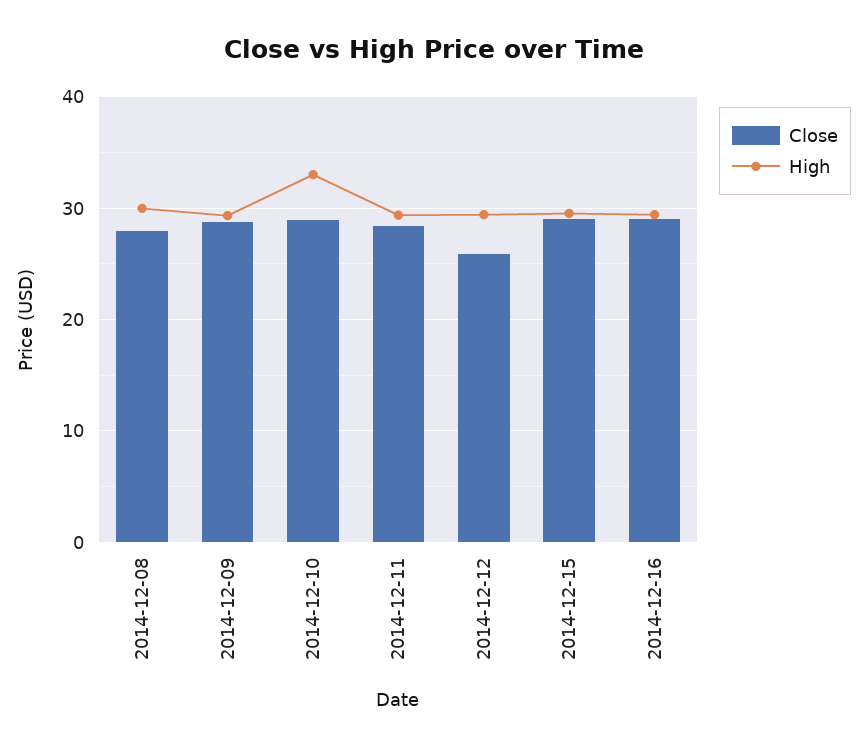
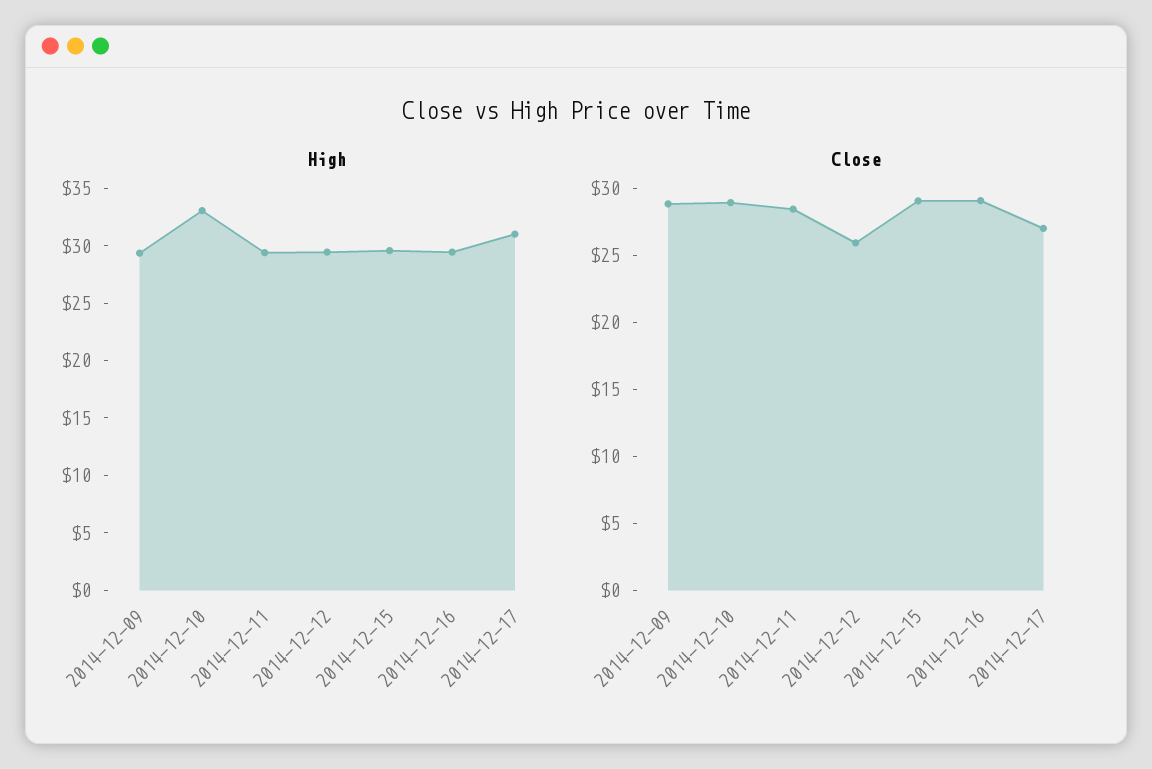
Close, 2014-12-08: 28 -> none
High, 2014-12-08: 30 -> none
High, 2014-12-17: none -> 31
Close, 2014-12-17: none -> 27

